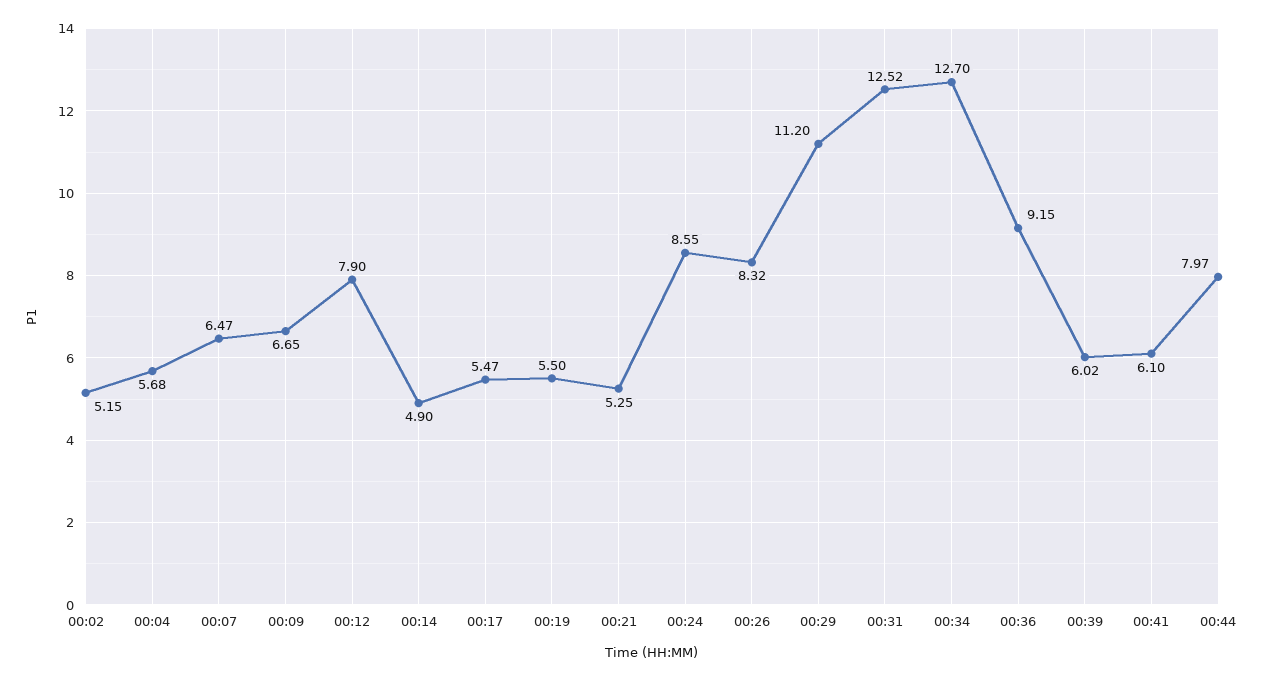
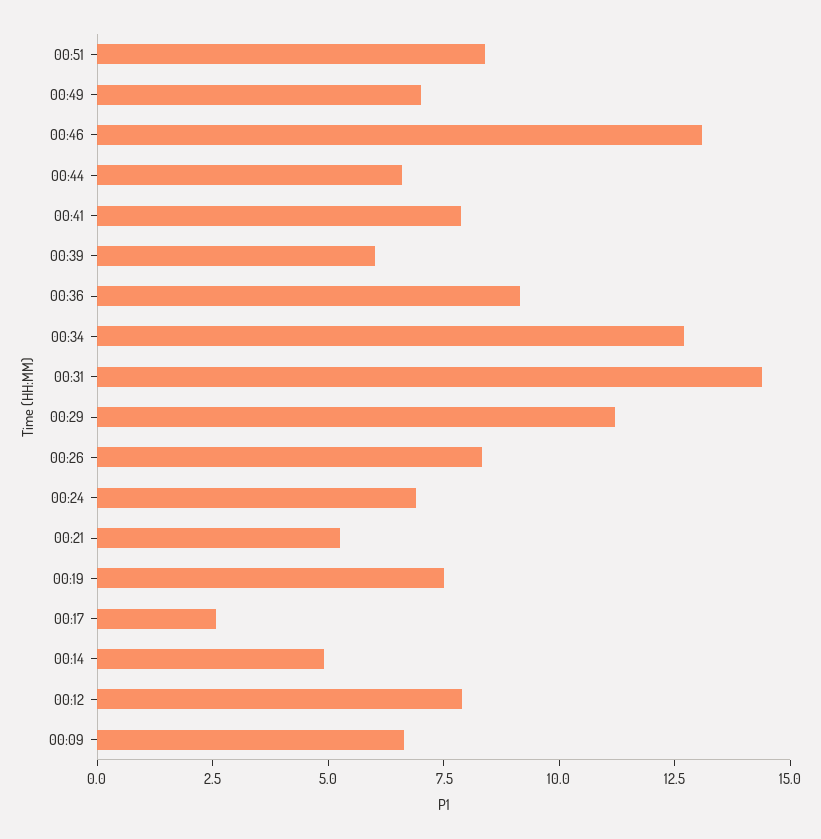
00:02: 5.15 -> none
00:04: 5.68 -> none
00:07: 6.47 -> none
00:17: 5.47 -> 2.5
00:19: 5.5 -> 7.5
00:24: 8.55 -> 7
00:31: 12.52 -> 14.5
00:41: 6.1 -> 8
00:44: 7.97 -> 6.5
00:51: none -> 8.5
00:49: none -> 7
00:46: none -> 13

